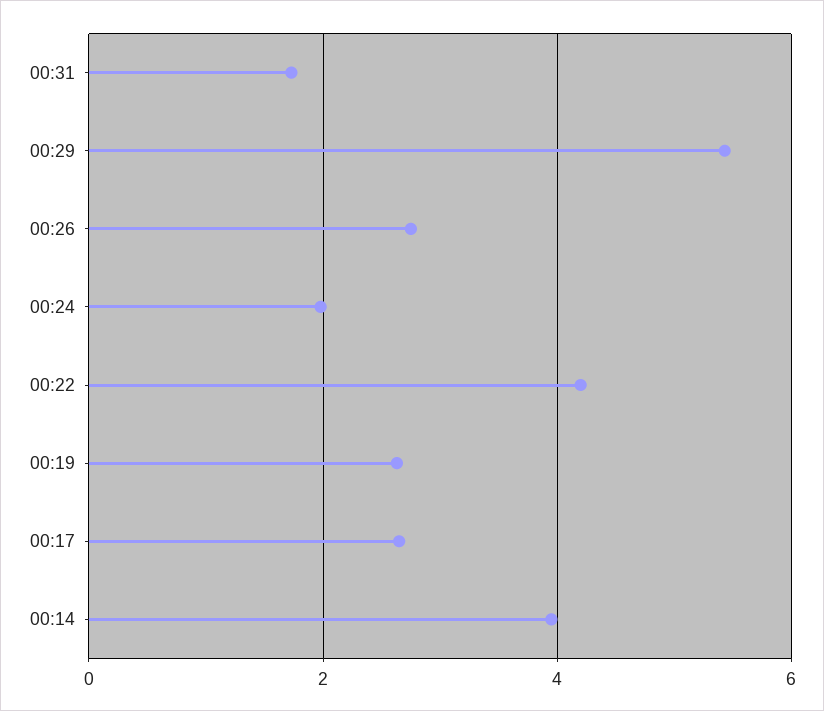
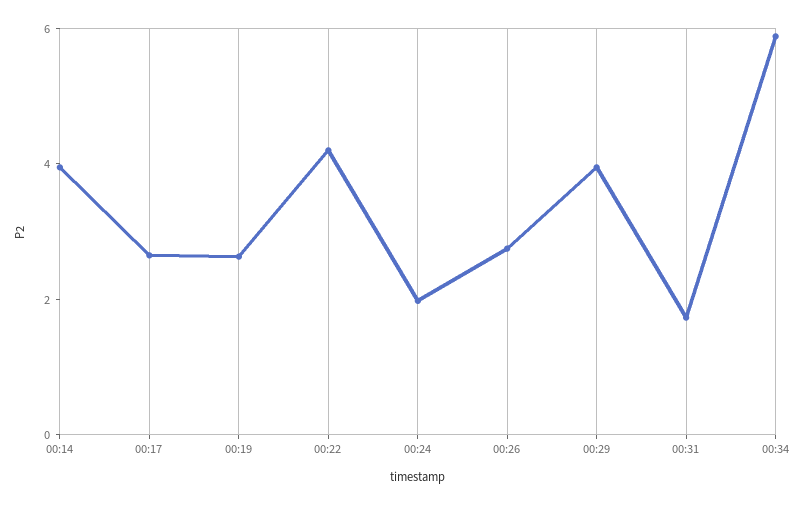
00:29: 5.4 -> 4
00:34: none -> 6

